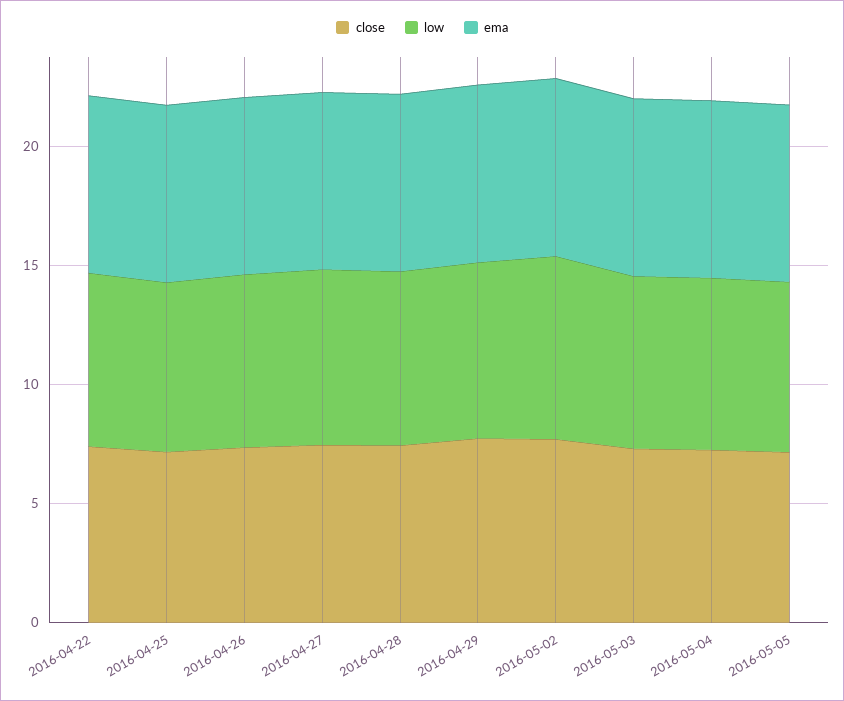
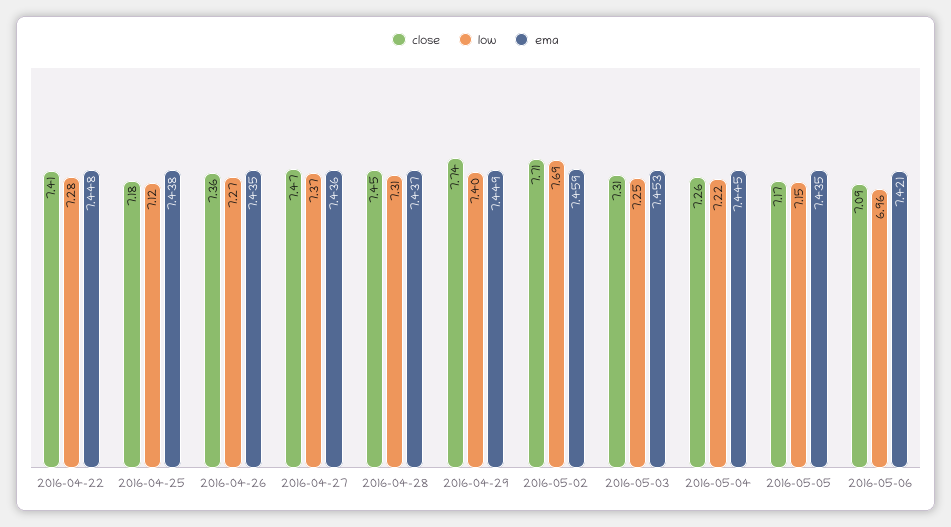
close, 2016-05-06: none -> 7.09
low, 2016-05-06: none -> 6.96
ema, 2016-05-06: none -> 7.421

